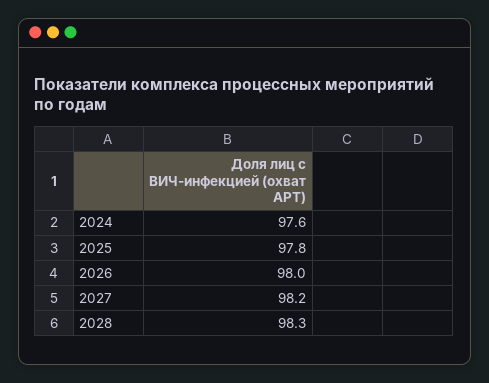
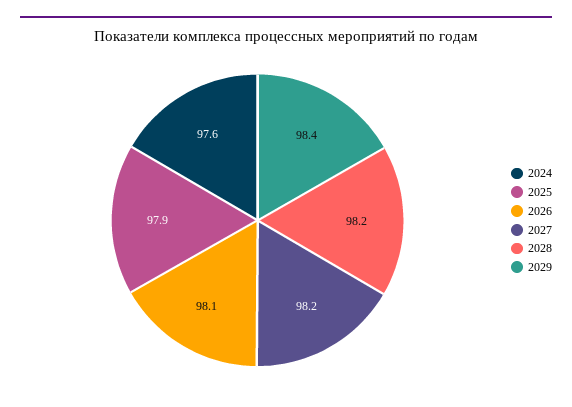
2025: 97.8 -> 97.9
2026: 98 -> 98.1
2028: 98.3 -> 98.2
2029: none -> 98.4

